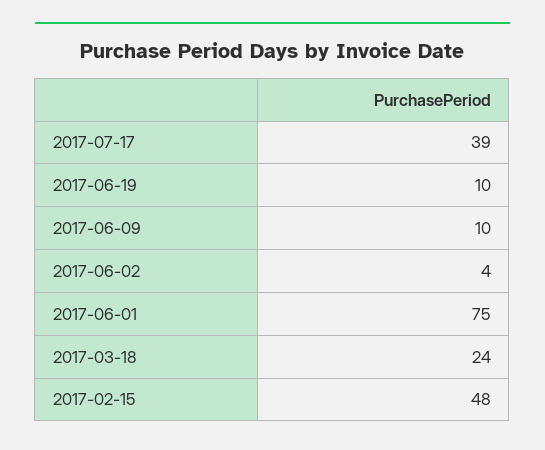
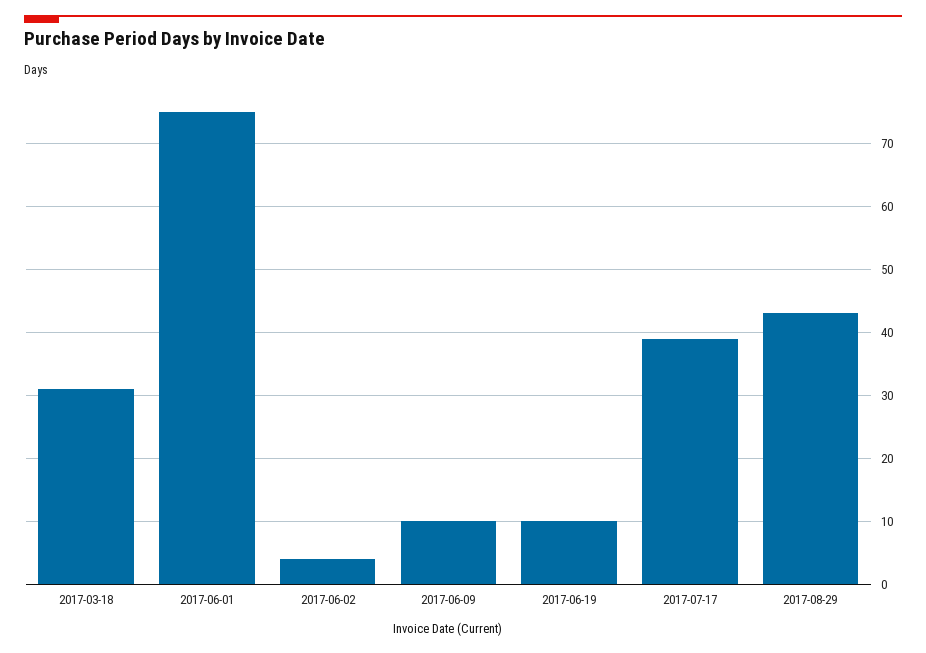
2017-03-18: 24 -> 31
2017-02-15: 48 -> none
2017-08-29: none -> 43

